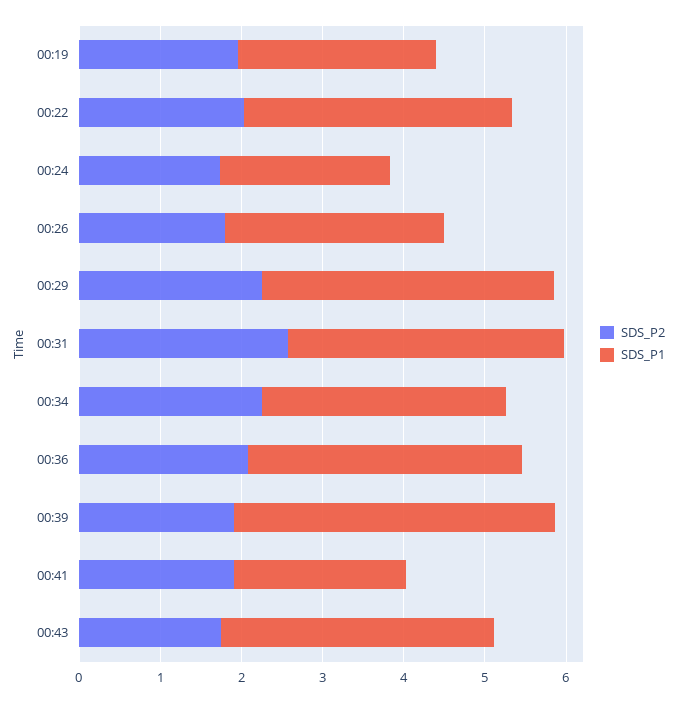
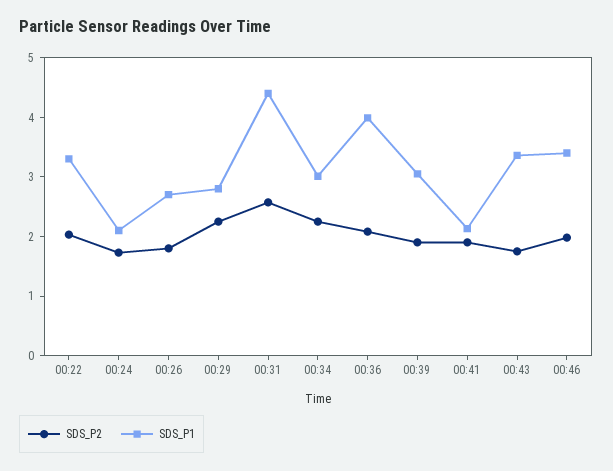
SDS_P2, 00:19: 2 -> none
SDS_P1, 00:19: 2.4 -> none
SDS_P1, 00:29: 3.6 -> 2.8
SDS_P1, 00:31: 3.4 -> 4.4
SDS_P1, 00:36: 3.4 -> 4
SDS_P1, 00:39: 4 -> 3
SDS_P2, 00:46: none -> 2
SDS_P1, 00:46: none -> 3.4

